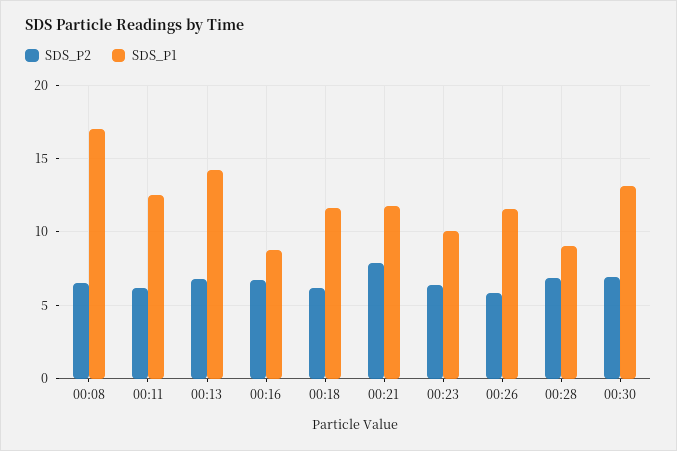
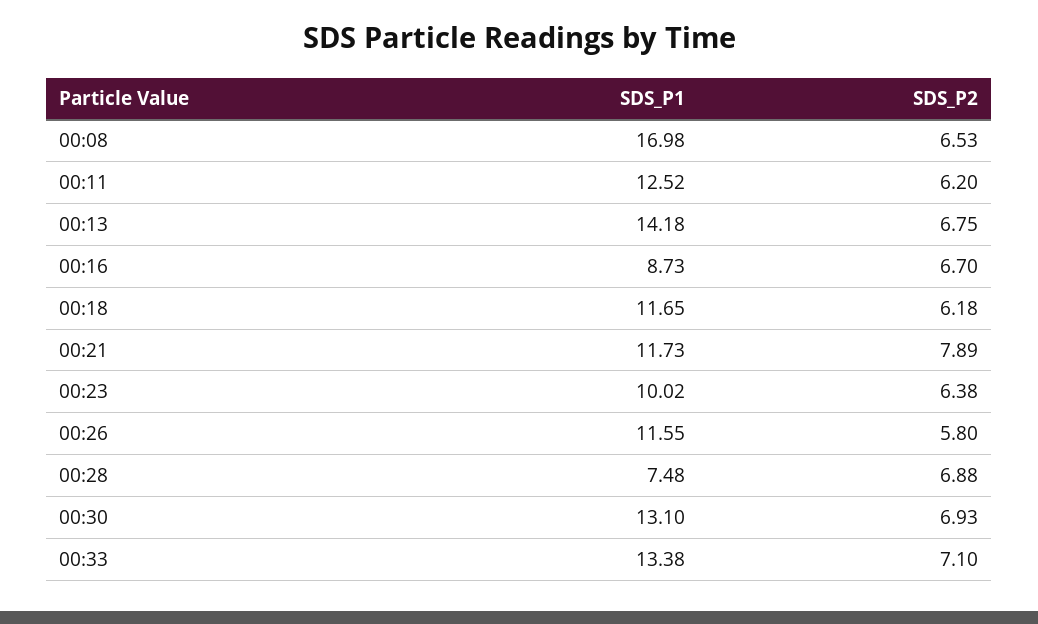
SDS_P1, 00:28: 9 -> 7.48
SDS_P1, 00:33: none -> 13.38
SDS_P2, 00:33: none -> 7.1

